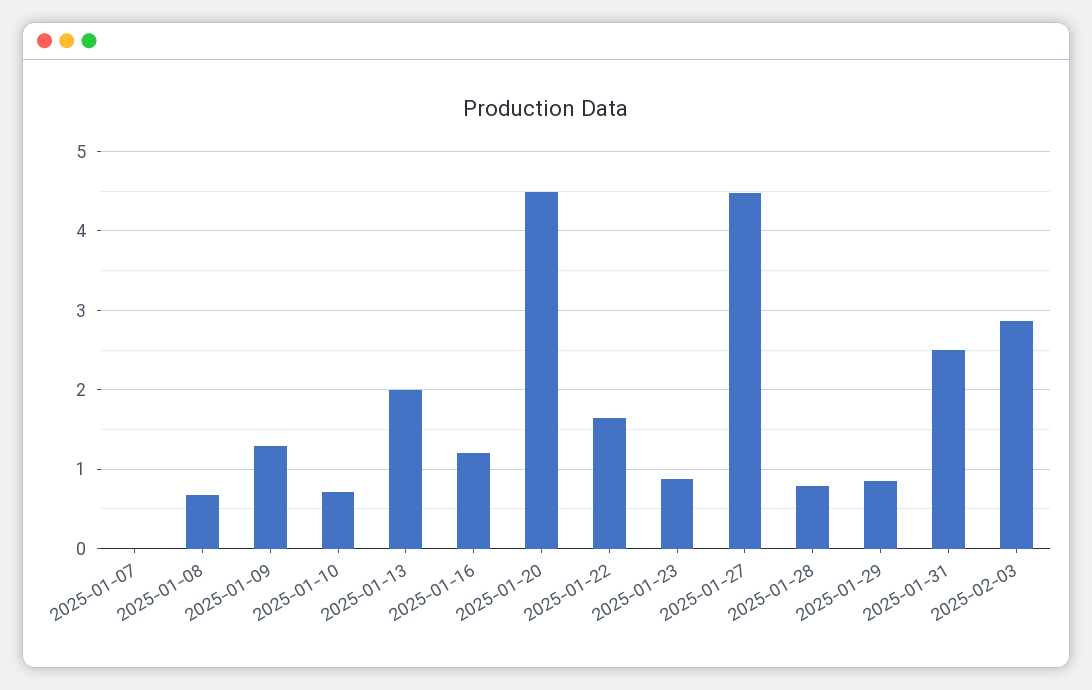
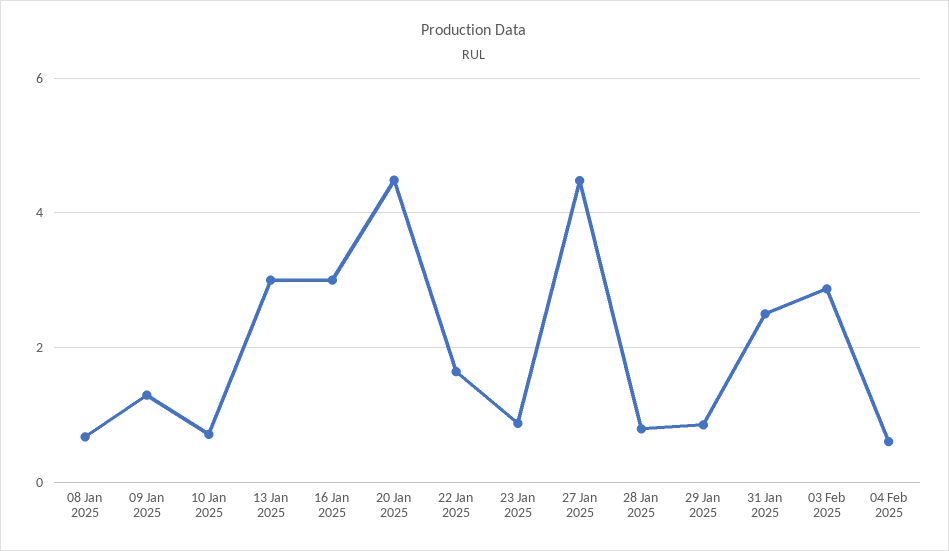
2025-01-07: 0 -> none
2025-01-13: 2 -> 3
2025-01-16: 1.2 -> 3
04 Feb 2025: none -> 0.6

